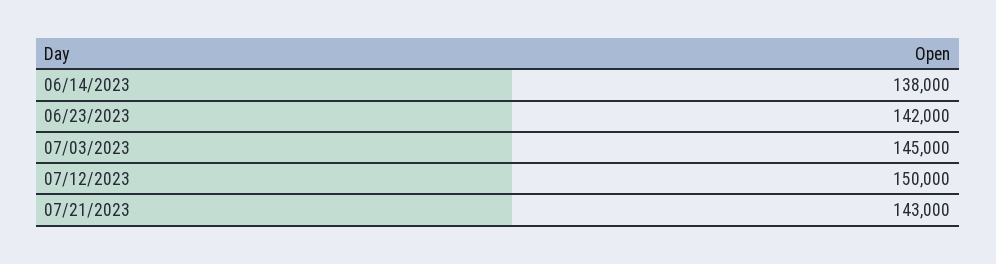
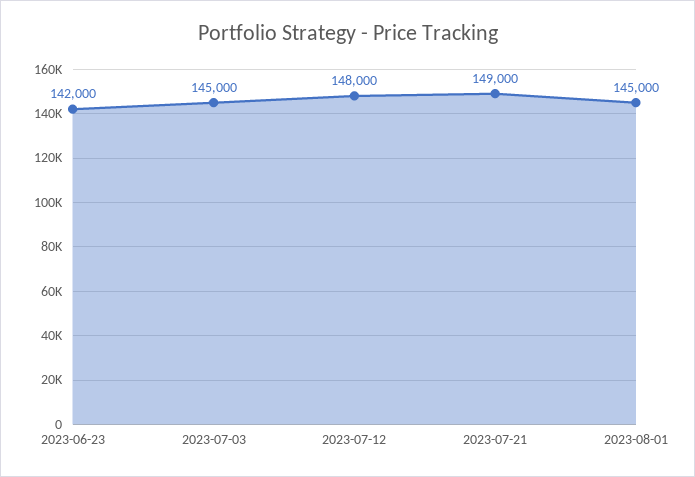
06/14/2023: 138000 -> none
07/12/2023: 150000 -> 148000
07/21/2023: 143000 -> 149000
2023-08-01: none -> 145000

